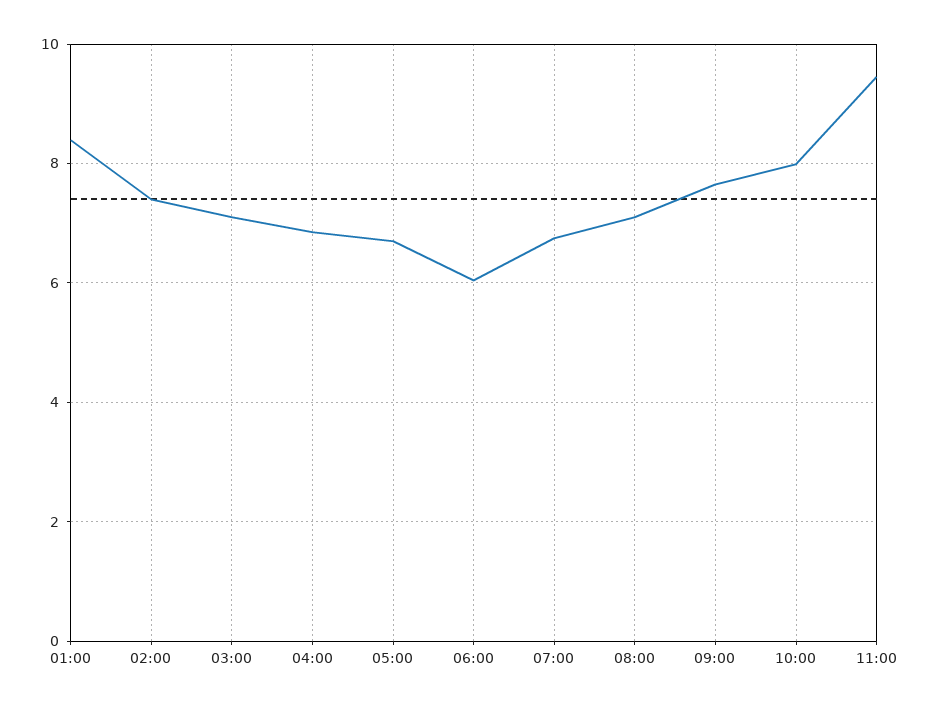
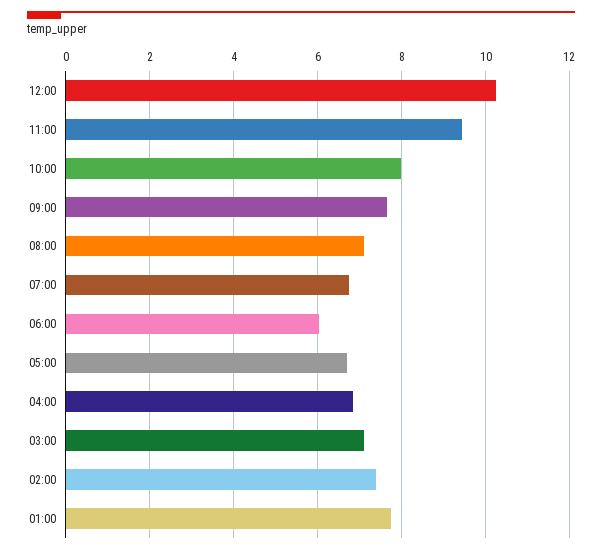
01:00: 8.4 -> 7.8
12:00: none -> 10.2

